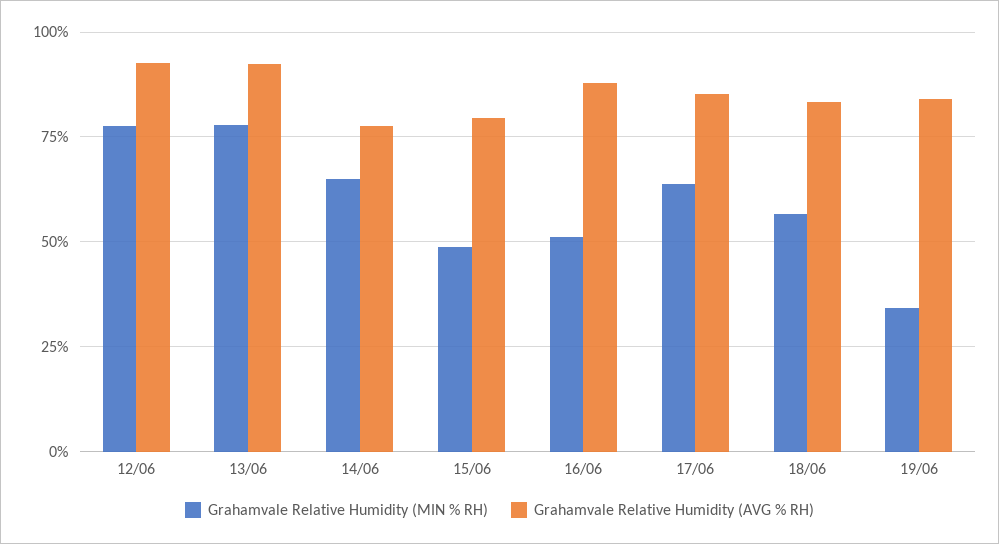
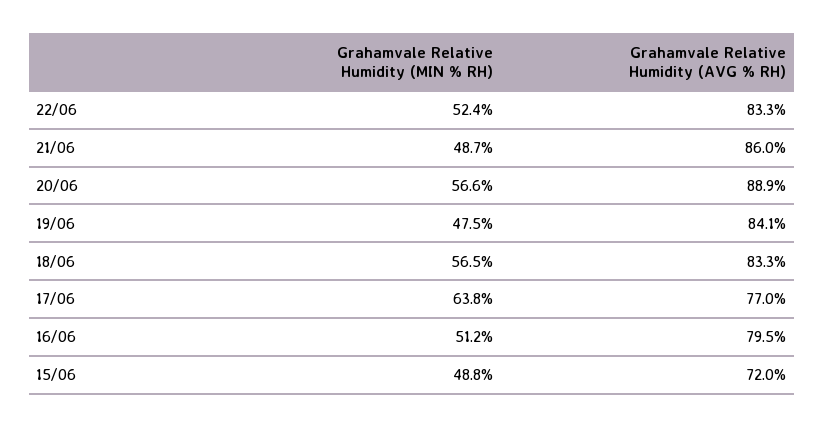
Grahamvale Relative Humidity (MIN % RH), 12/06: 77.5 -> none
Grahamvale Relative Humidity (AVG % RH), 12/06: 92.5 -> none
Grahamvale Relative Humidity (MIN % RH), 13/06: 77.5 -> none
Grahamvale Relative Humidity (AVG % RH), 13/06: 92.5 -> none
Grahamvale Relative Humidity (MIN % RH), 14/06: 65 -> none
Grahamvale Relative Humidity (AVG % RH), 14/06: 77.5 -> none
Grahamvale Relative Humidity (AVG % RH), 15/06: 80 -> 72
Grahamvale Relative Humidity (AVG % RH), 16/06: 87.5 -> 79.5
Grahamvale Relative Humidity (AVG % RH), 17/06: 85 -> 77
Grahamvale Relative Humidity (MIN % RH), 19/06: 35 -> 47.5
Grahamvale Relative Humidity (MIN % RH), 22/06: none -> 52.4
Grahamvale Relative Humidity (AVG % RH), 22/06: none -> 83.3
Grahamvale Relative Humidity (MIN % RH), 21/06: none -> 48.7
Grahamvale Relative Humidity (AVG % RH), 21/06: none -> 86
Grahamvale Relative Humidity (MIN % RH), 20/06: none -> 56.6
Grahamvale Relative Humidity (AVG % RH), 20/06: none -> 88.9

